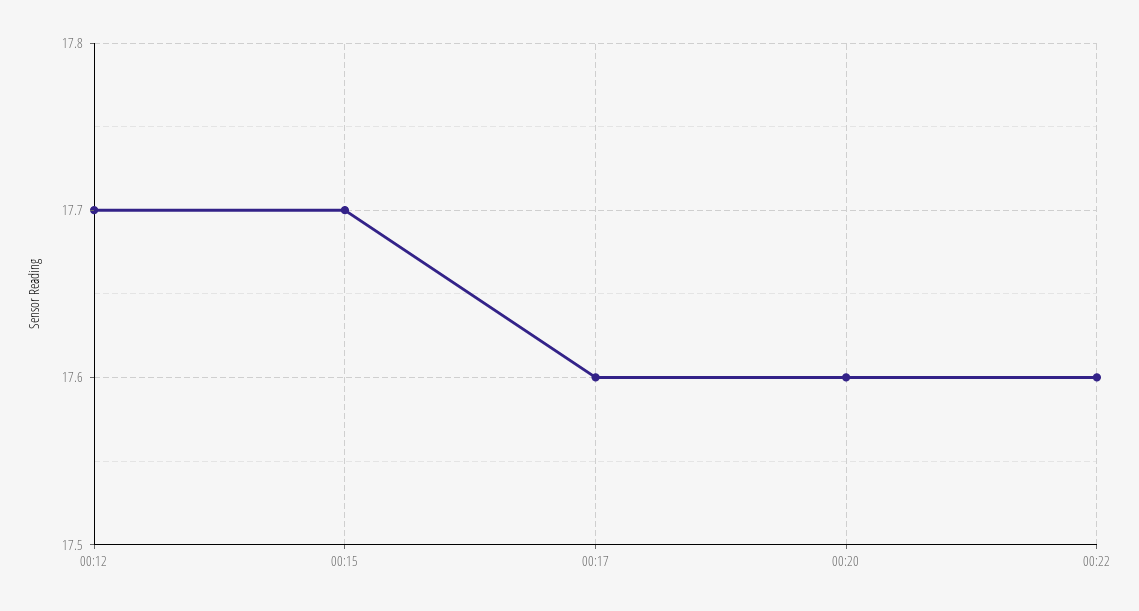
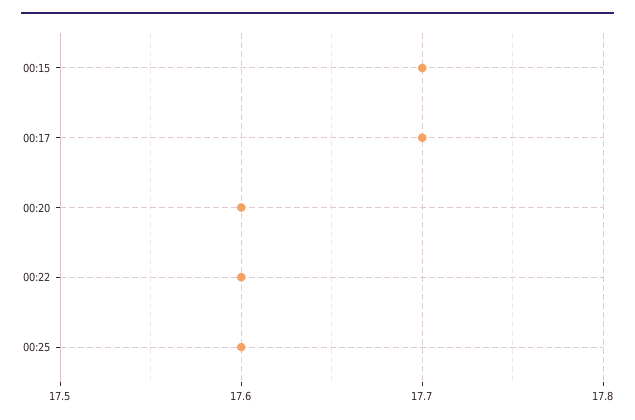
00:12: 17.7 -> none
00:17: 17.6 -> 17.7
00:25: none -> 17.6

